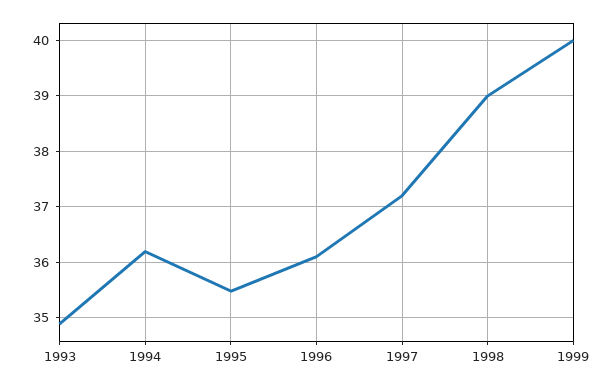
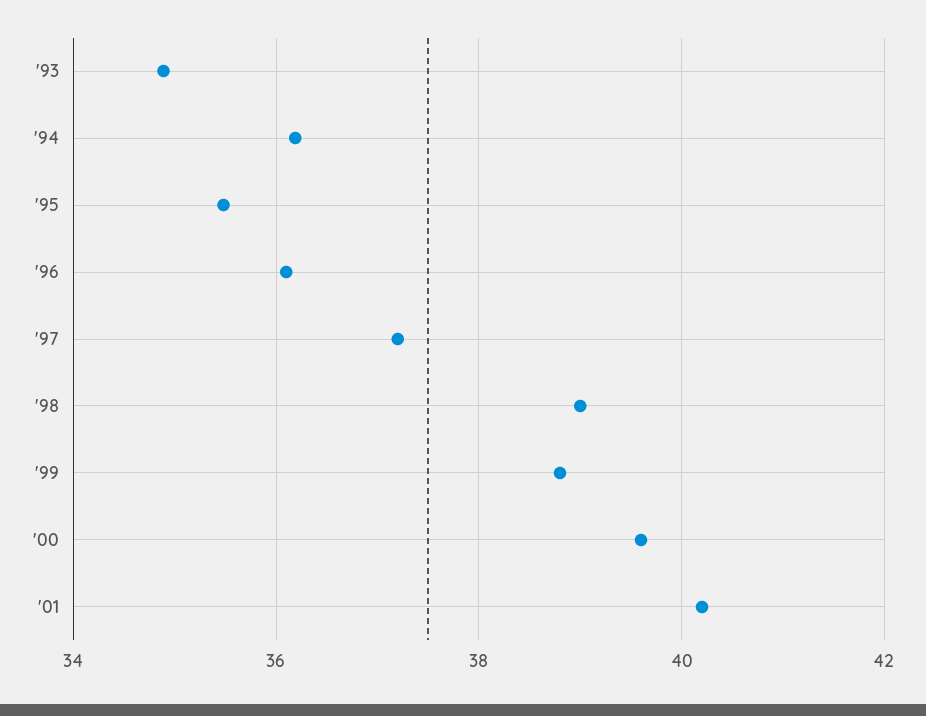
1999: 40 -> 38.8
'00: none -> 39.6
'01: none -> 40.2

